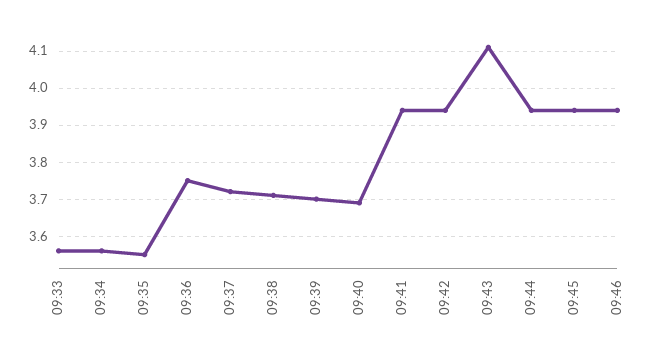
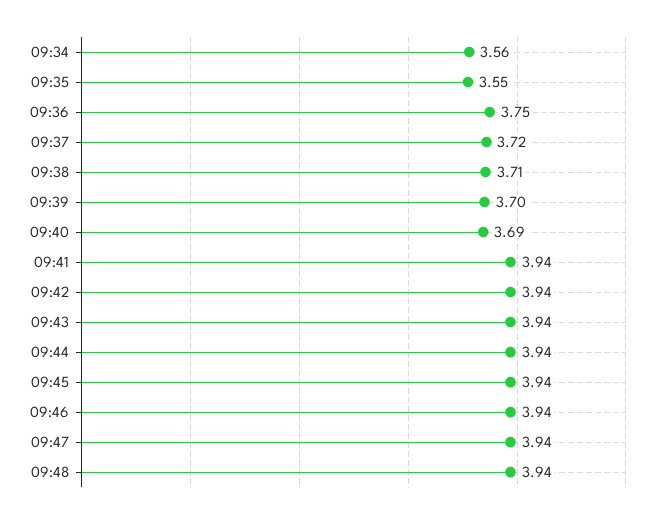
09:33: 3.55 -> none
09:43: 4.1 -> 3.94
09:47: none -> 3.94
09:48: none -> 3.94

